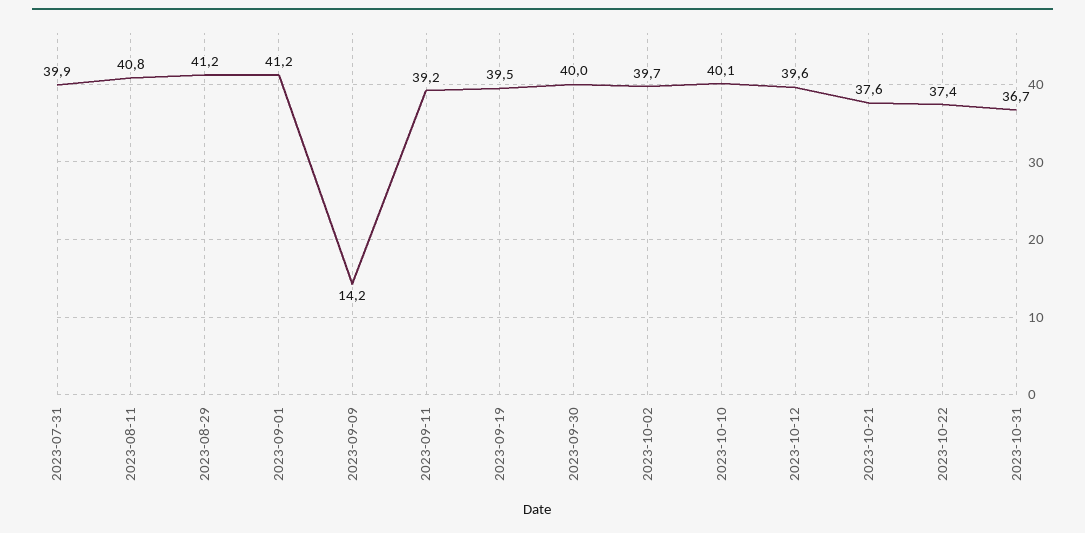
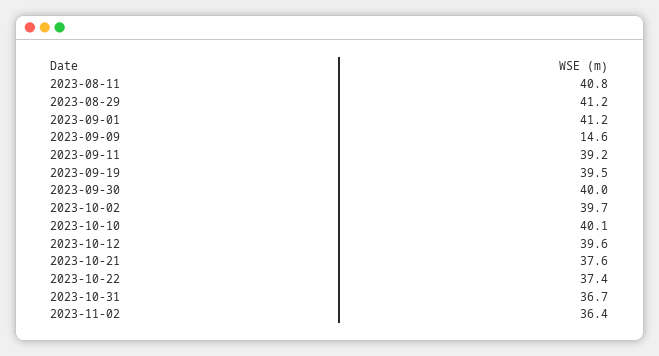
2023-07-31: 39.9 -> none
2023-09-09: 14.2 -> 14.6
2023-11-02: none -> 36.4

